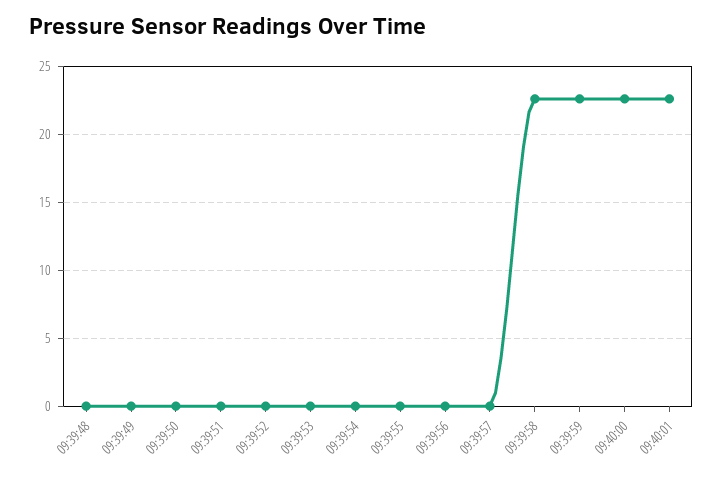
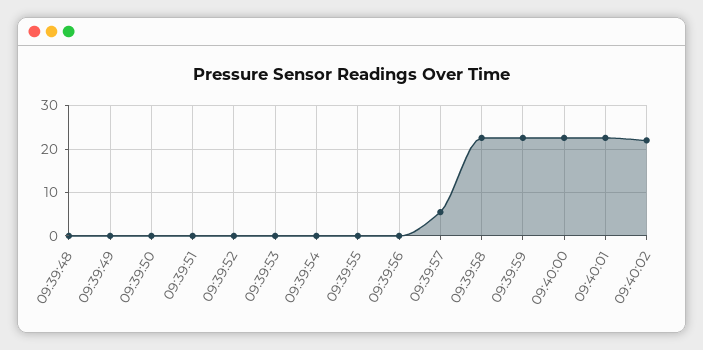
09:39:57: 0 -> 6
09:40:02: none -> 22

